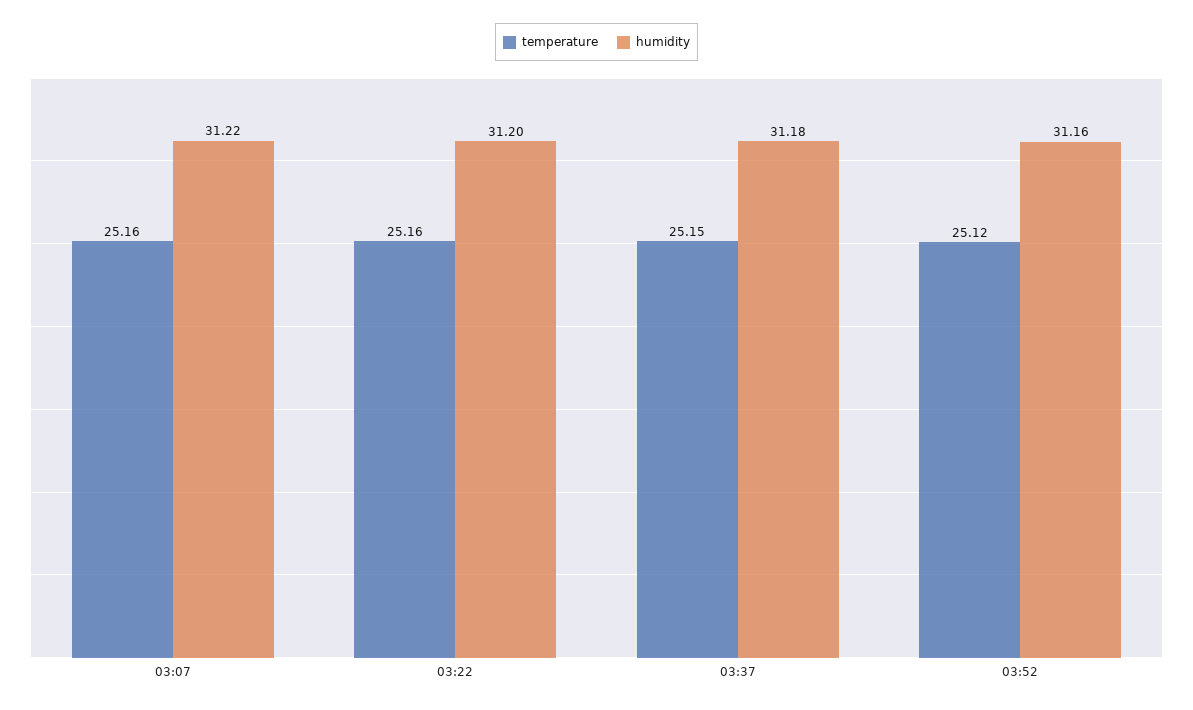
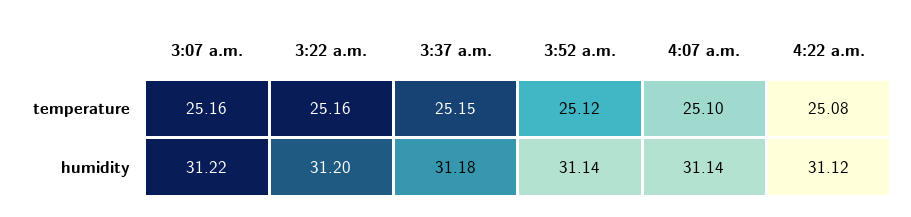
humidity, 03:52: 31.16 -> 31.14
temperature, 4:07 a.m.: none -> 25.1
temperature, 4:22 a.m.: none -> 25.08
humidity, 4:07 a.m.: none -> 31.14
humidity, 4:22 a.m.: none -> 31.12

